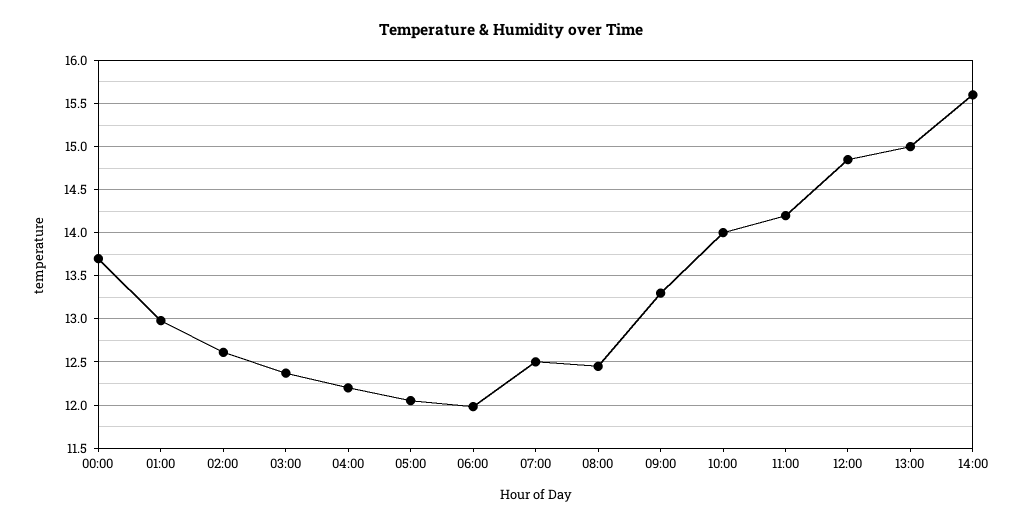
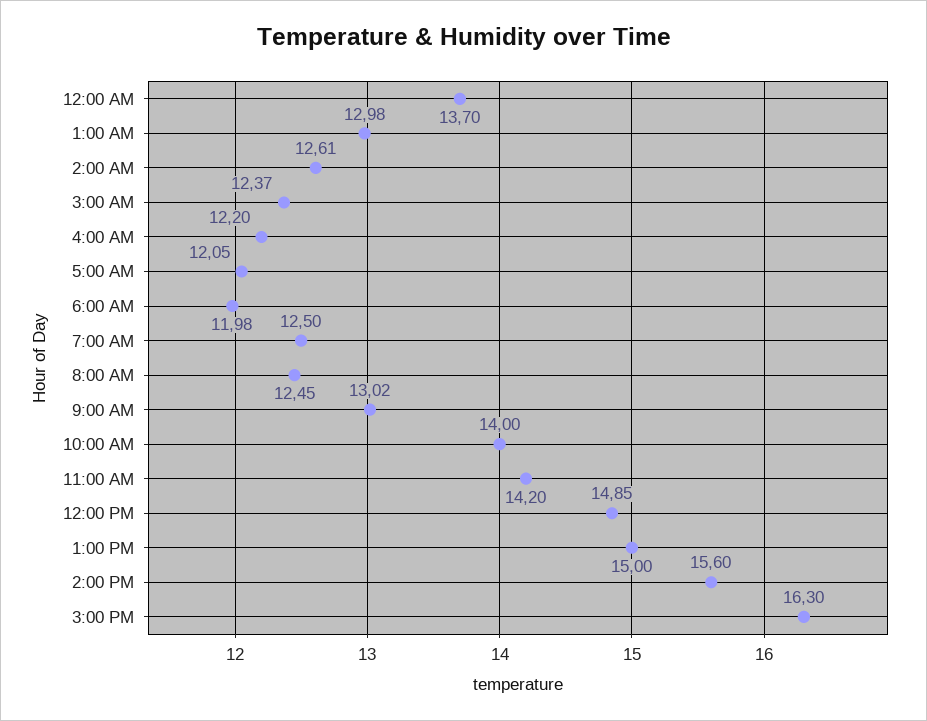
09:00: 13.3 -> 13.02
3:00 PM: none -> 16.3

